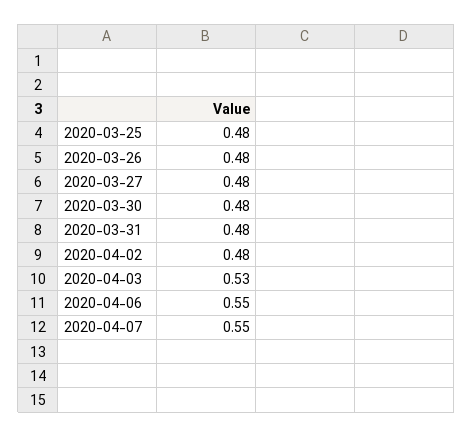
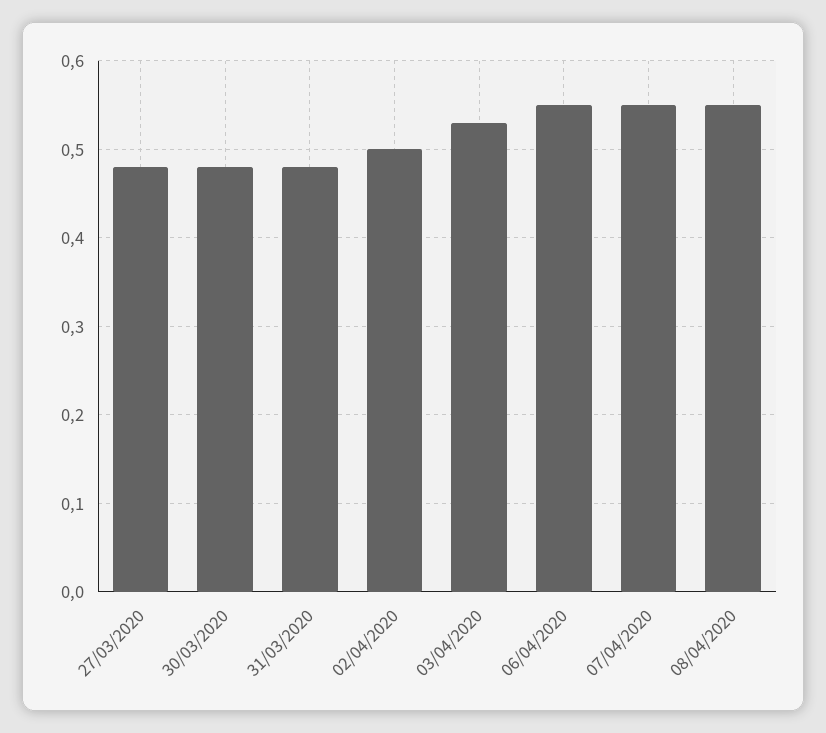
2020-03-25: 0.48 -> none
2020-03-26: 0.48 -> none
2020-04-02: 0.48 -> 0.5
08/04/2020: none -> 0.55

